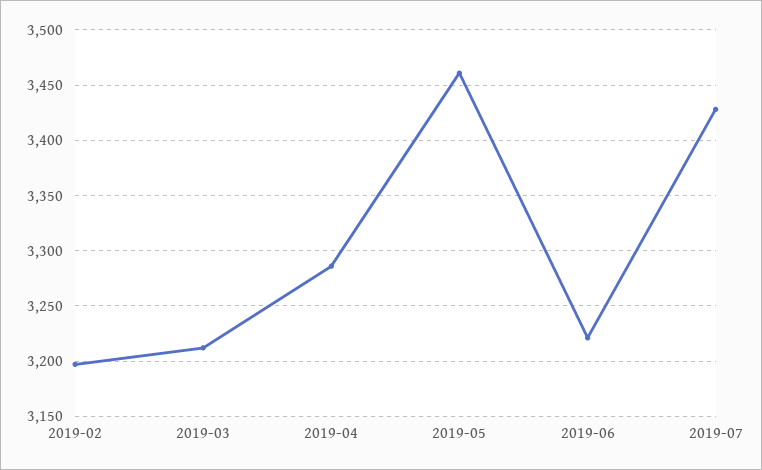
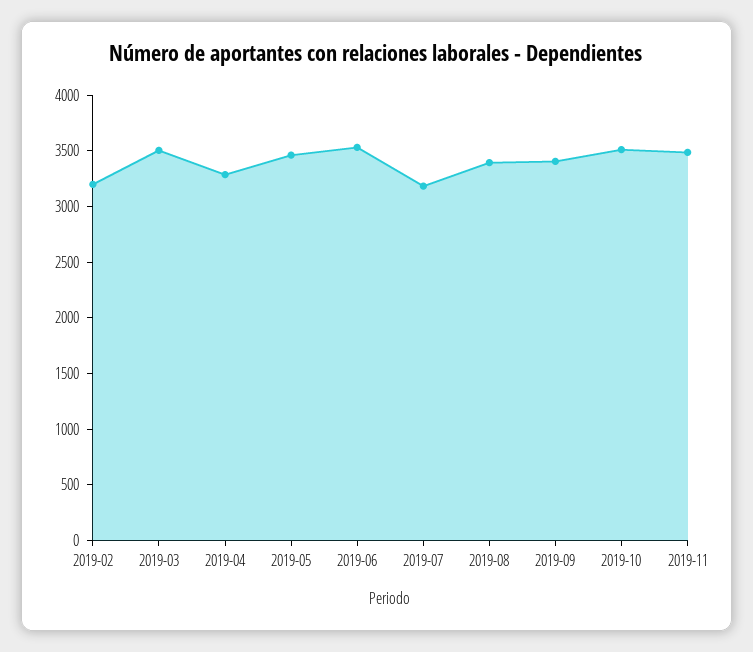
2019-03: 3210 -> 3500
2019-06: 3220 -> 3500
2019-07: 3430 -> 3200
2019-08: none -> 3400
2019-09: none -> 3400
2019-10: none -> 3500
2019-11: none -> 3500

